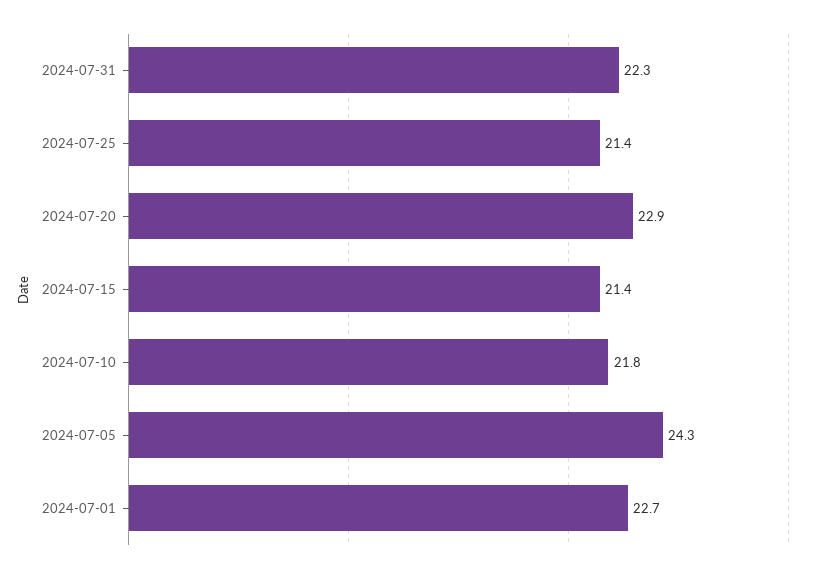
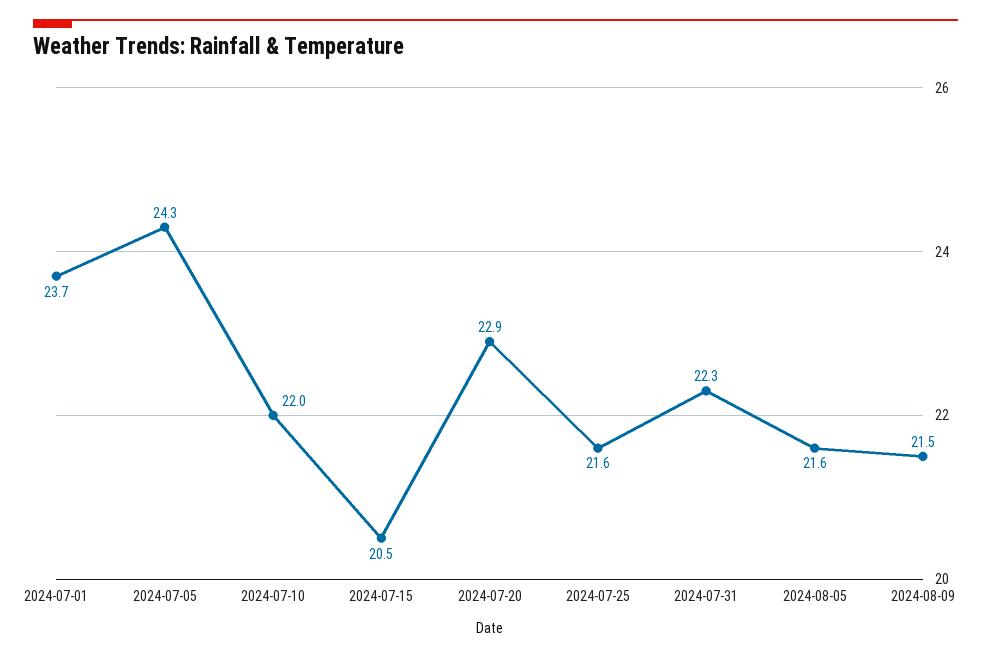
2024-07-25: 21.4 -> 21.6
2024-07-15: 21.4 -> 20.5
2024-07-10: 21.8 -> 22
2024-07-01: 22.7 -> 23.7
2024-08-05: none -> 21.6
2024-08-09: none -> 21.5

